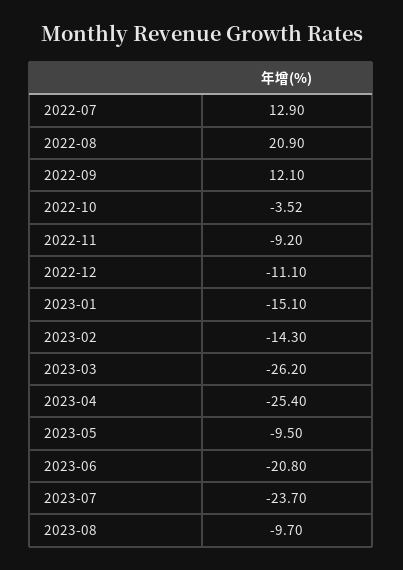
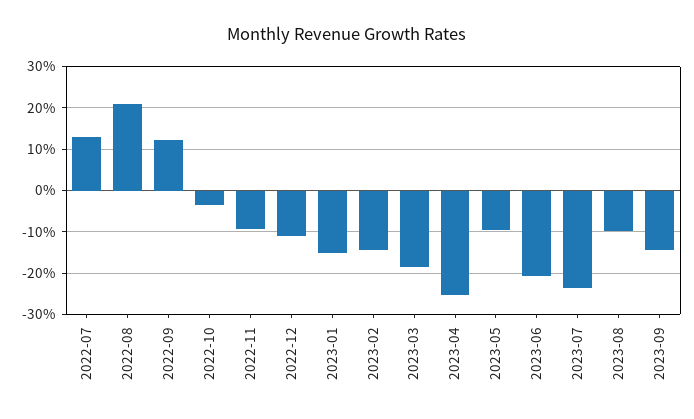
2023-03: -26.2 -> -18
2023-09: none -> -14

